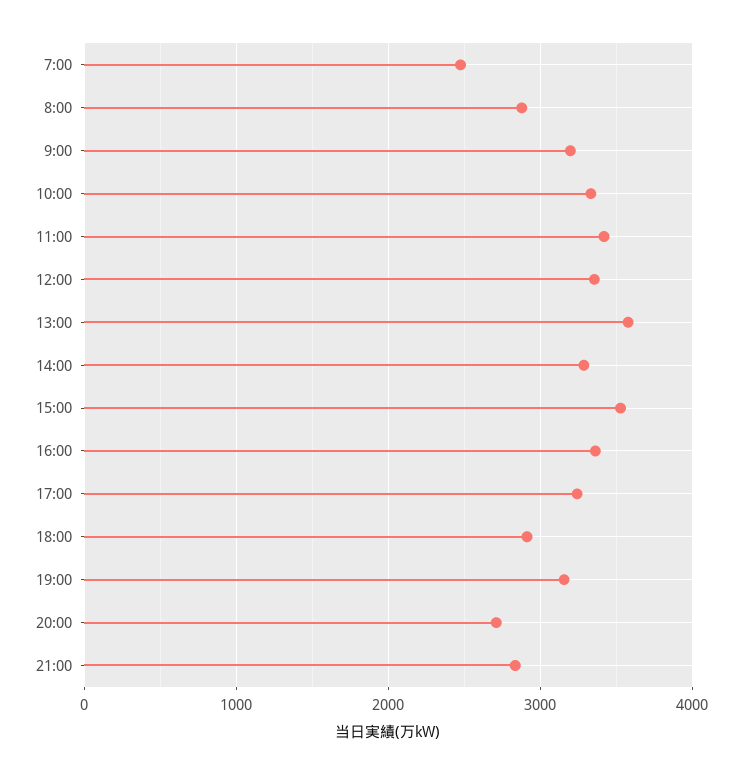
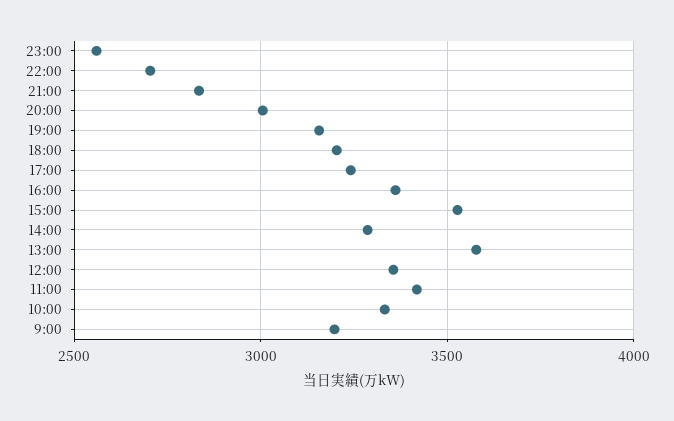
7:00: 2500 -> none
8:00: 2900 -> none
18:00: 2900 -> 3200
20:00: 2700 -> 3000
23:00: none -> 2550
22:00: none -> 2700

